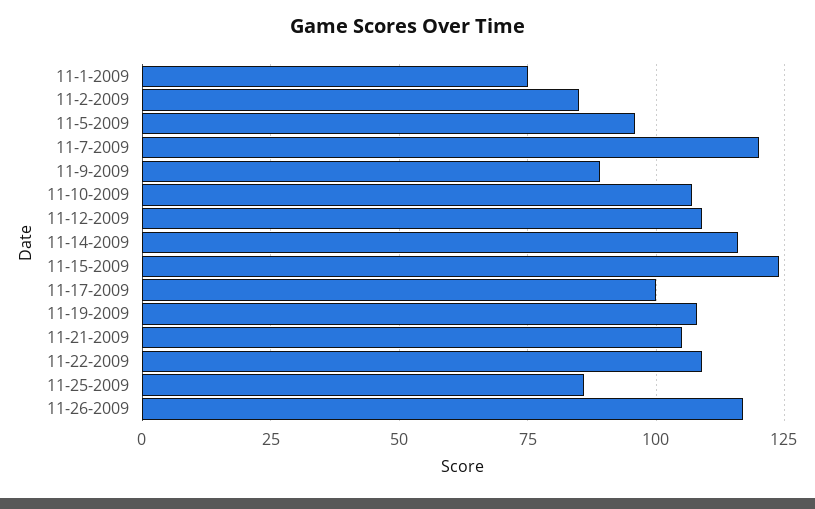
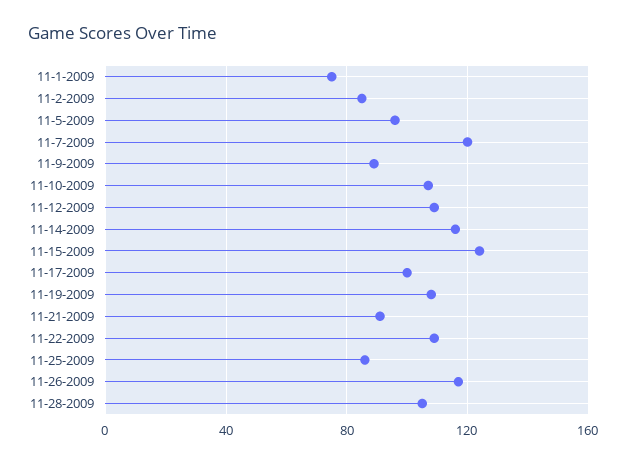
11-21-2009: 105 -> 90
11-28-2009: none -> 105

